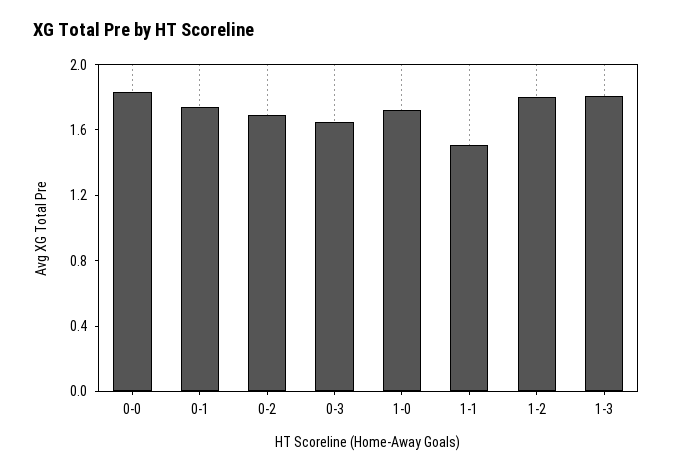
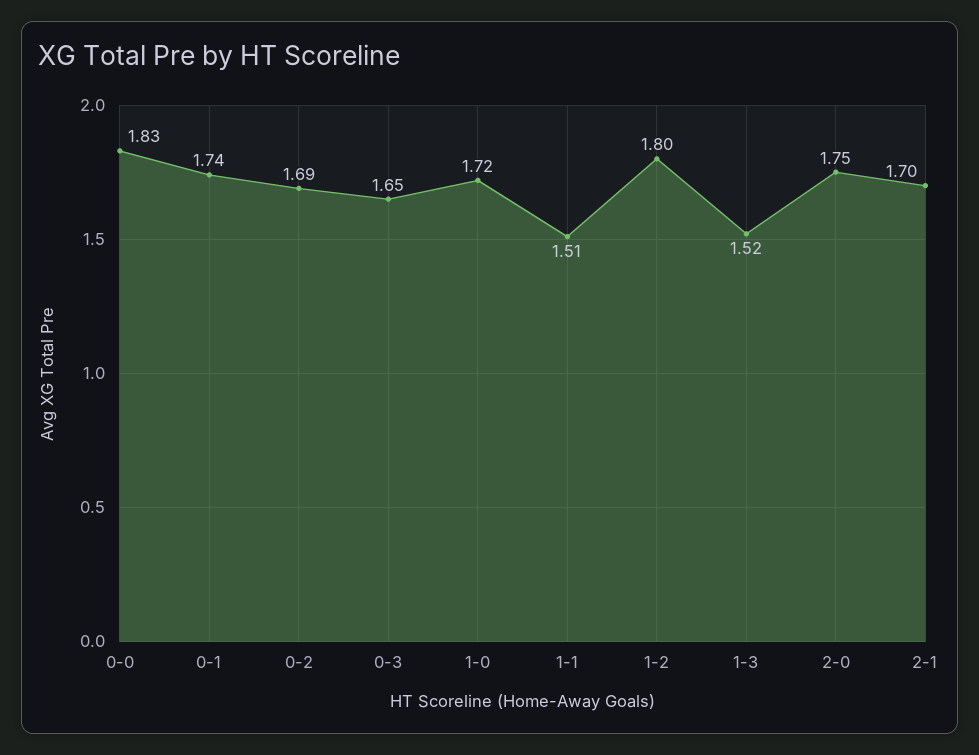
1-3: 1.8 -> 1.52
2-0: none -> 1.75
2-1: none -> 1.7

